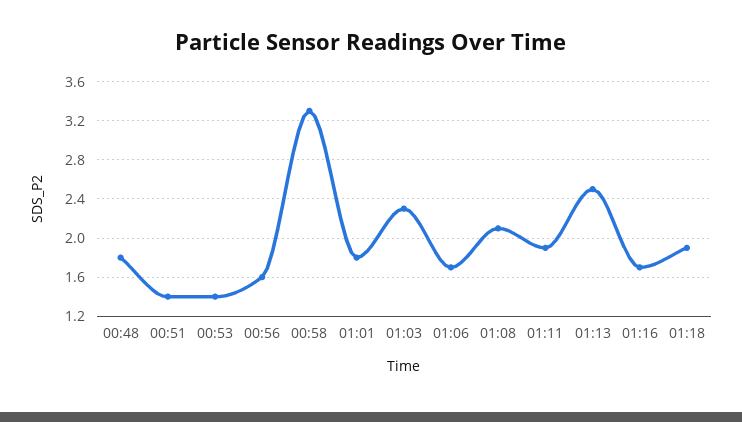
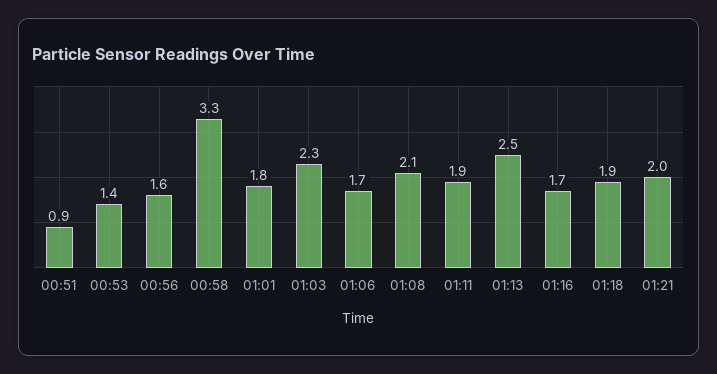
00:48: 1.8 -> none
00:51: 1.4 -> 0.9
01:21: none -> 2

